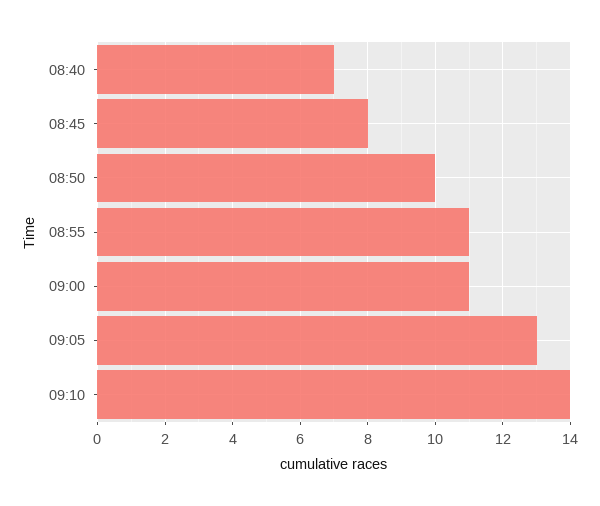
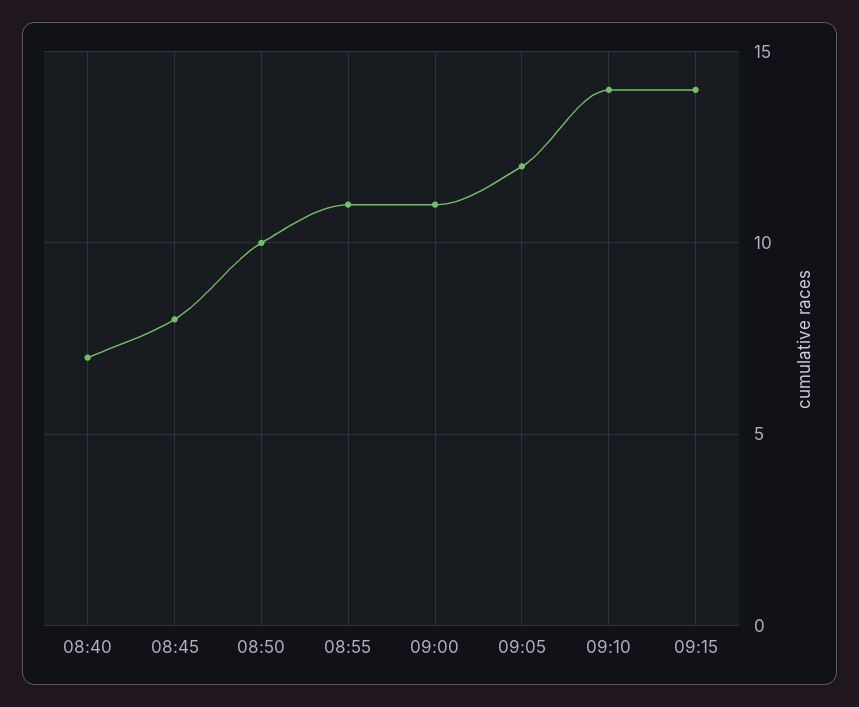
09:05: 13 -> 12
09:15: none -> 14

